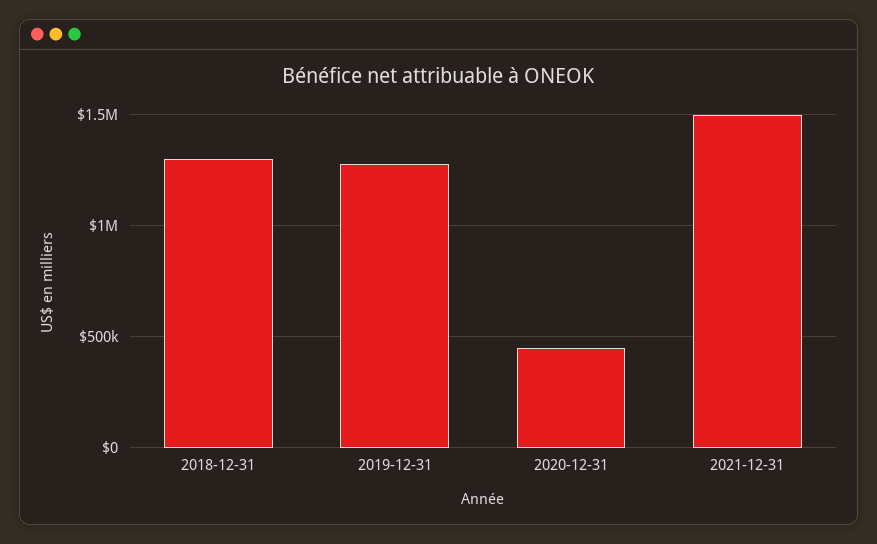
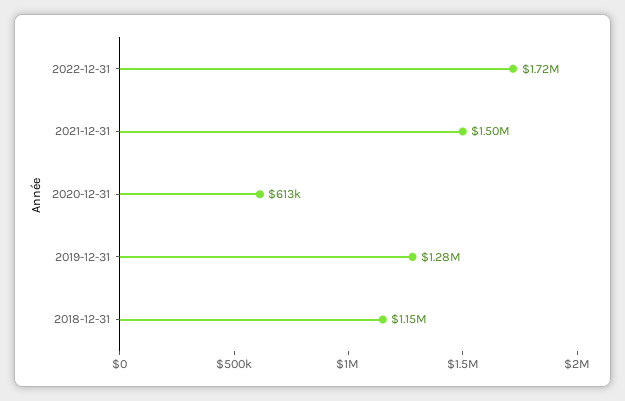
2018-12-31: 1300000 -> 1150000
2020-12-31: 450000 -> 613000
2022-12-31: none -> 1720000

